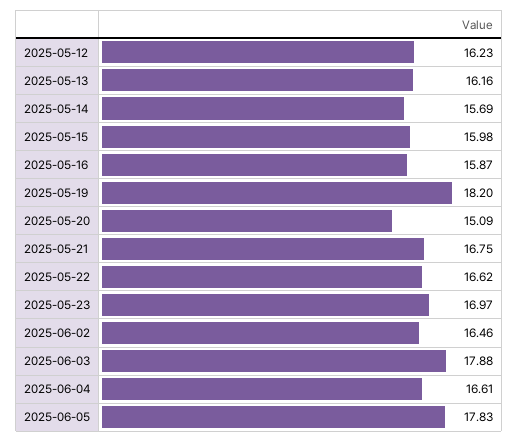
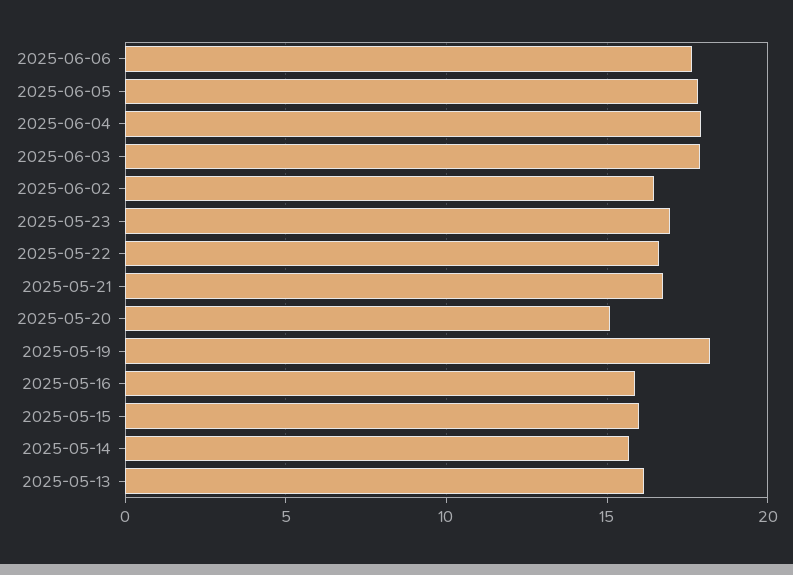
2025-05-12: 16.23 -> none
2025-06-04: 16.61 -> 18
2025-06-06: none -> 17.5

